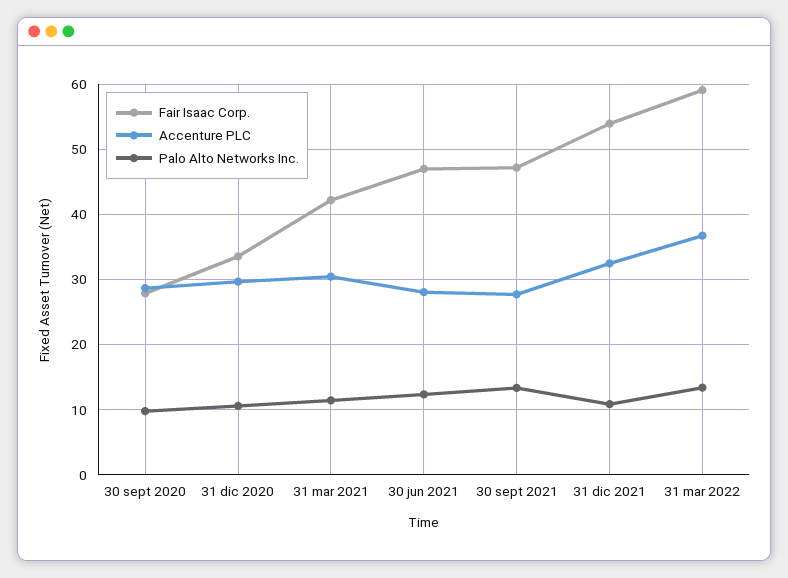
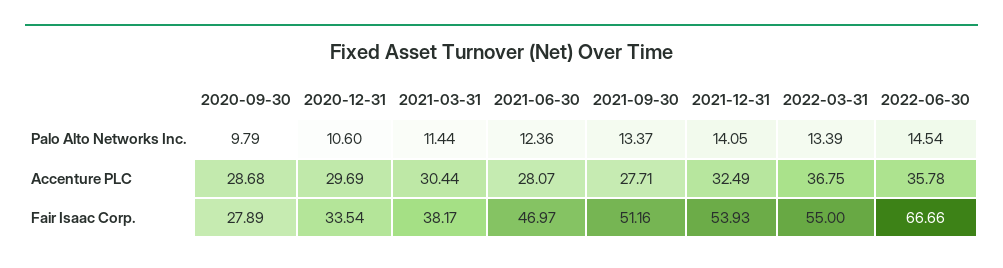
Fair Isaac Corp., 31 mar 2021: 42 -> 38.17
Fair Isaac Corp., 30 sept 2021: 47 -> 51.16
Palo Alto Networks Inc., 31 dic 2021: 11 -> 14.05
Fair Isaac Corp., 31 mar 2022: 59 -> 55
Palo Alto Networks Inc., 2022-06-30: none -> 14.54
Accenture PLC, 2022-06-30: none -> 35.78
Fair Isaac Corp., 2022-06-30: none -> 66.66

